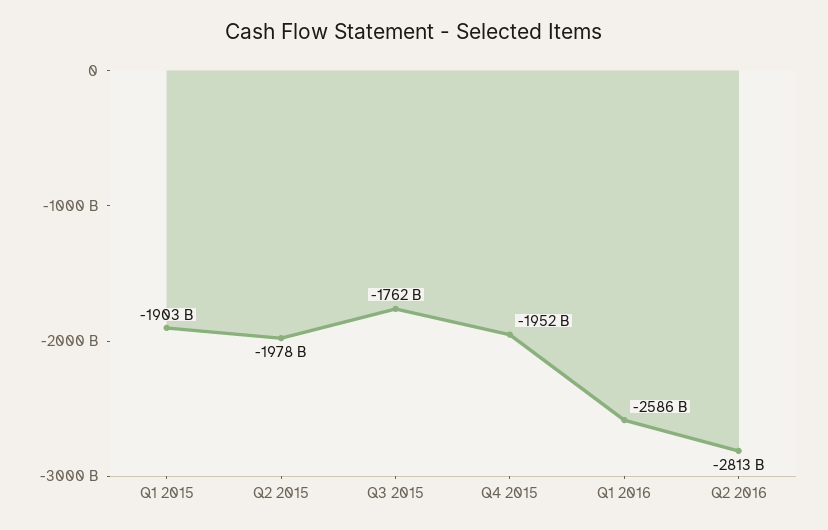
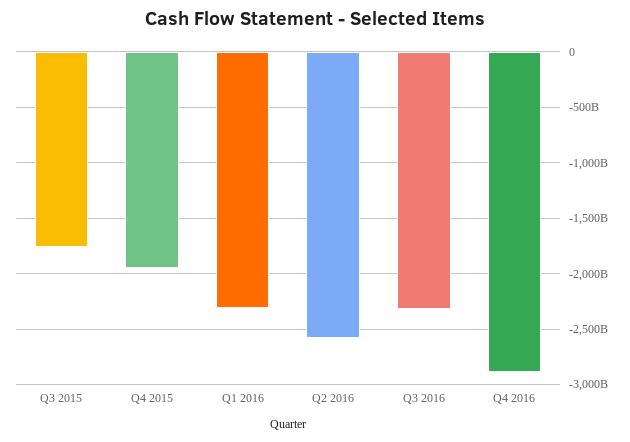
Q1 2015: -1903000000000 -> none
Q2 2015: -1978000000000 -> none
Q1 2016: -2586000000000 -> -2300000000000
Q2 2016: -2813000000000 -> -2600000000000
Q3 2016: none -> -2300000000000
Q4 2016: none -> -2900000000000

